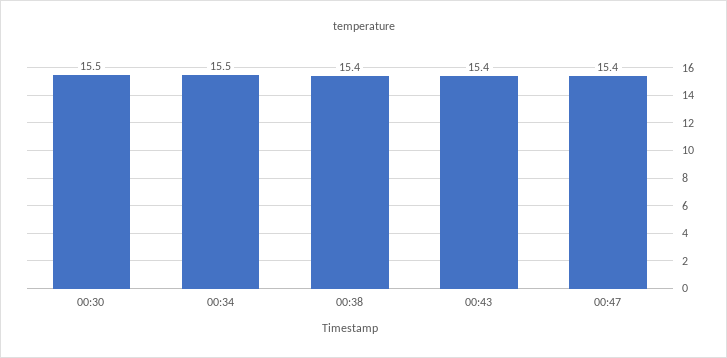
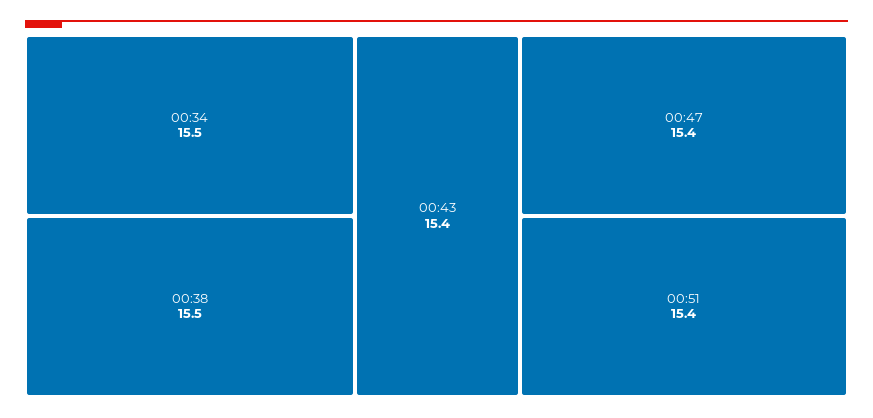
00:30: 15.5 -> none
00:38: 15.4 -> 15.5
00:51: none -> 15.4

